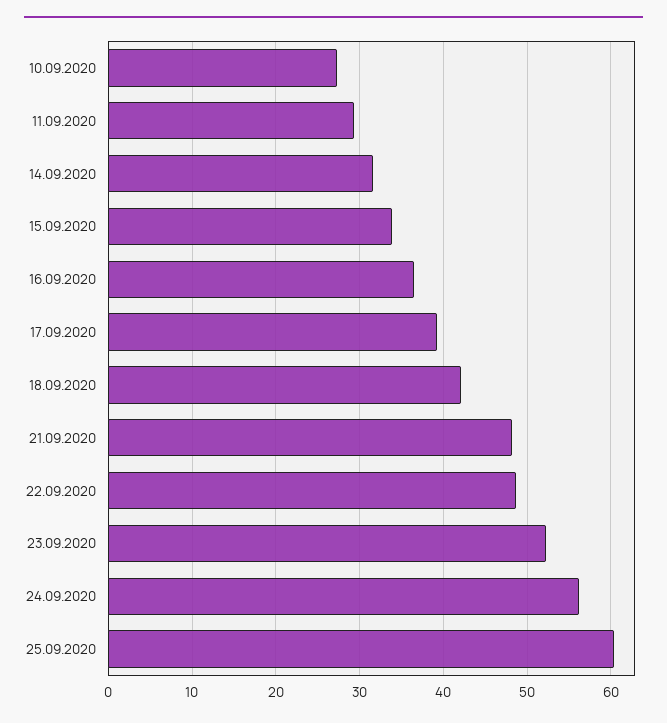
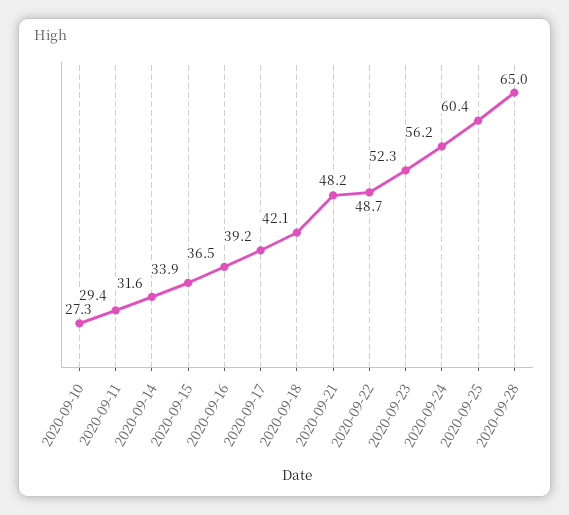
2020-09-28: none -> 65

